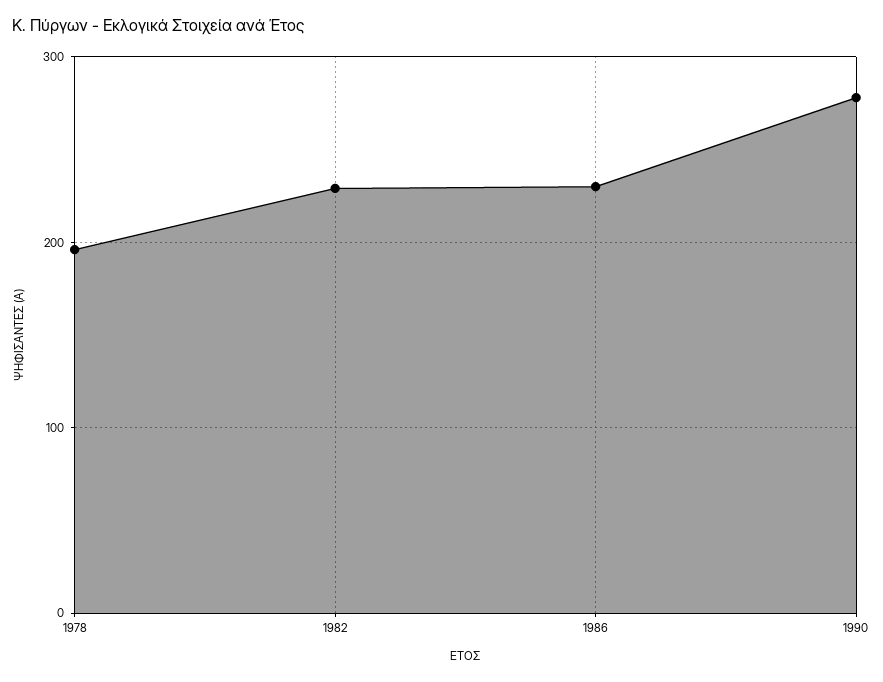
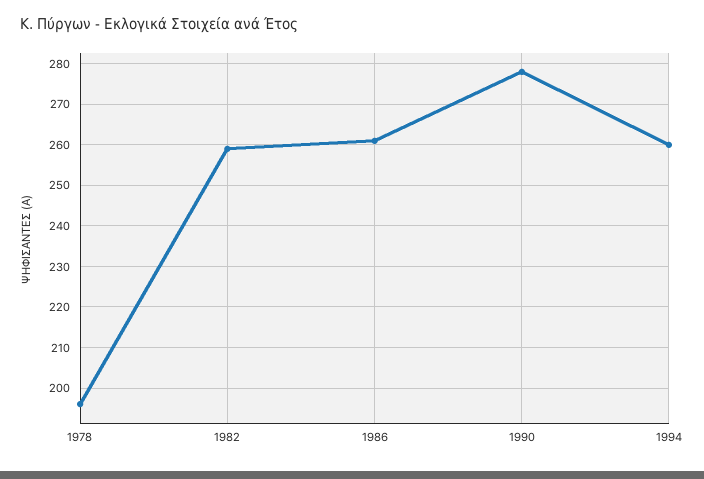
1982: 230 -> 260
1986: 230 -> 260
1994: none -> 260

